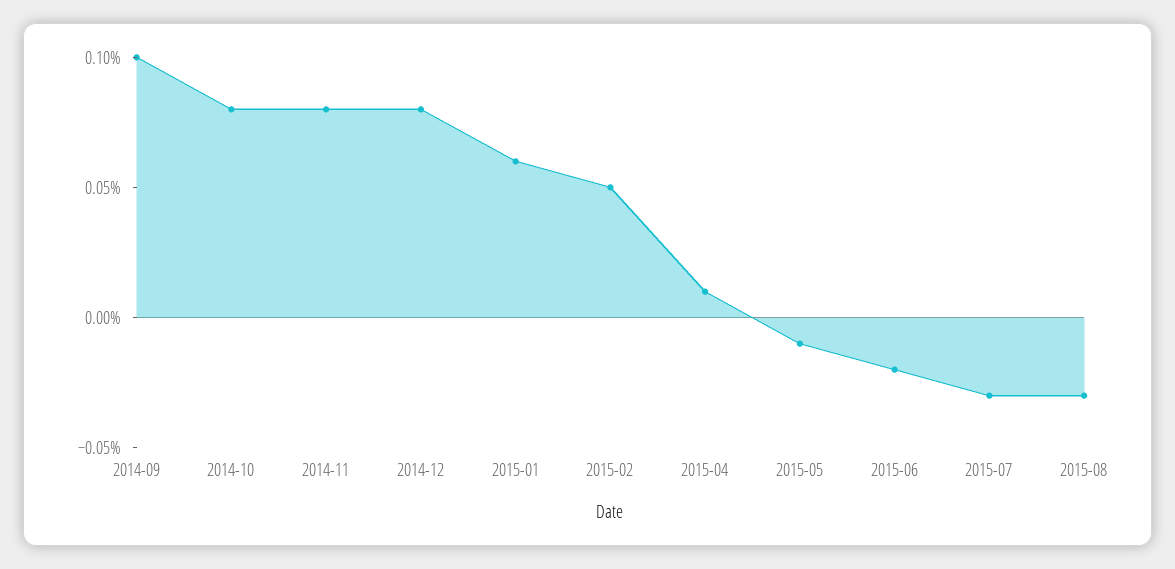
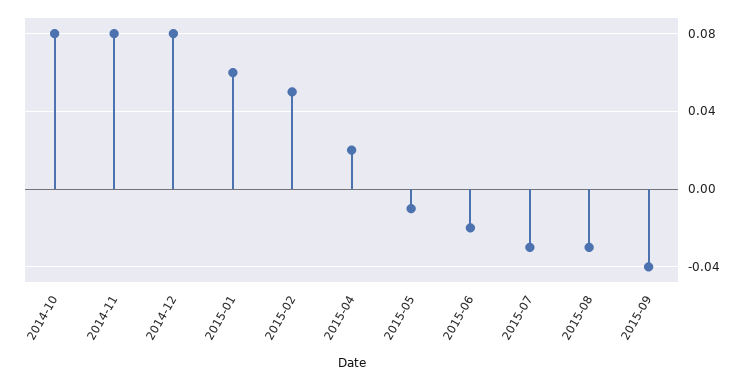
2014-09: 0.1 -> none
2015-04: 0.01 -> 0.02
2015-09: none -> -0.04

